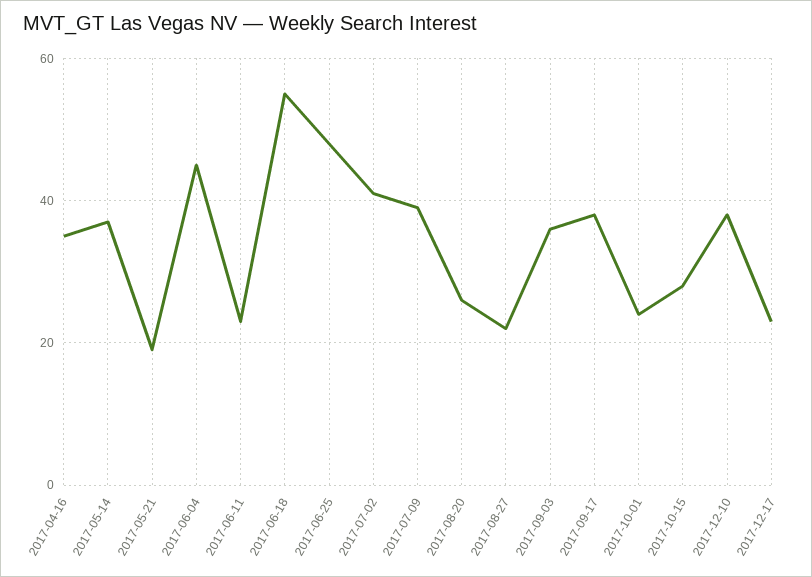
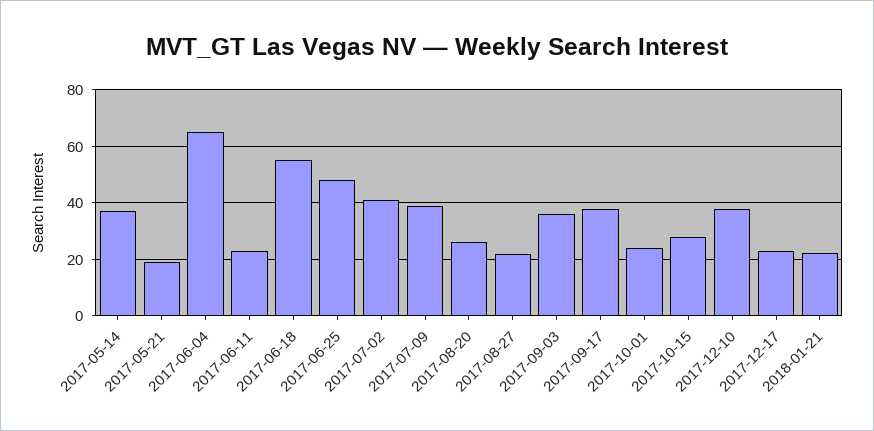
2017-04-16: 35 -> none
2017-06-04: 45 -> 65
2018-01-21: none -> 22.5

